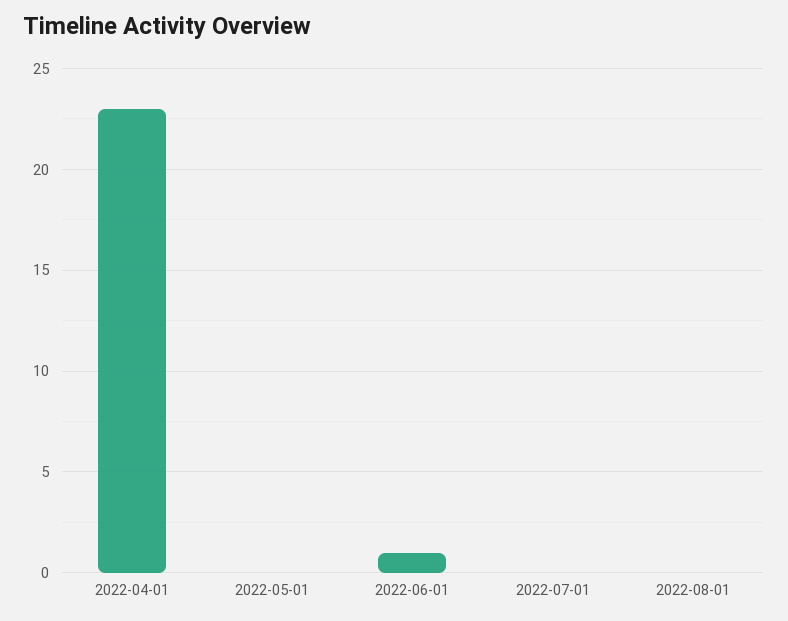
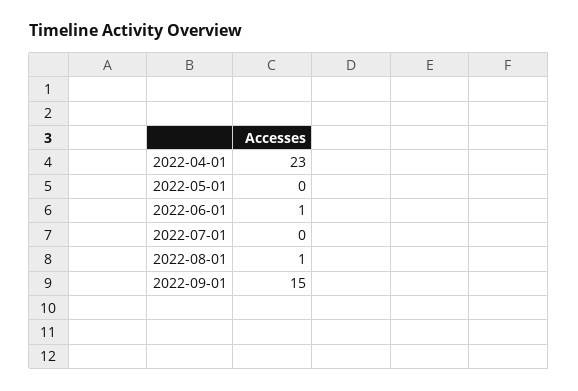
2022-08-01: 0 -> 1
2022-09-01: none -> 15

